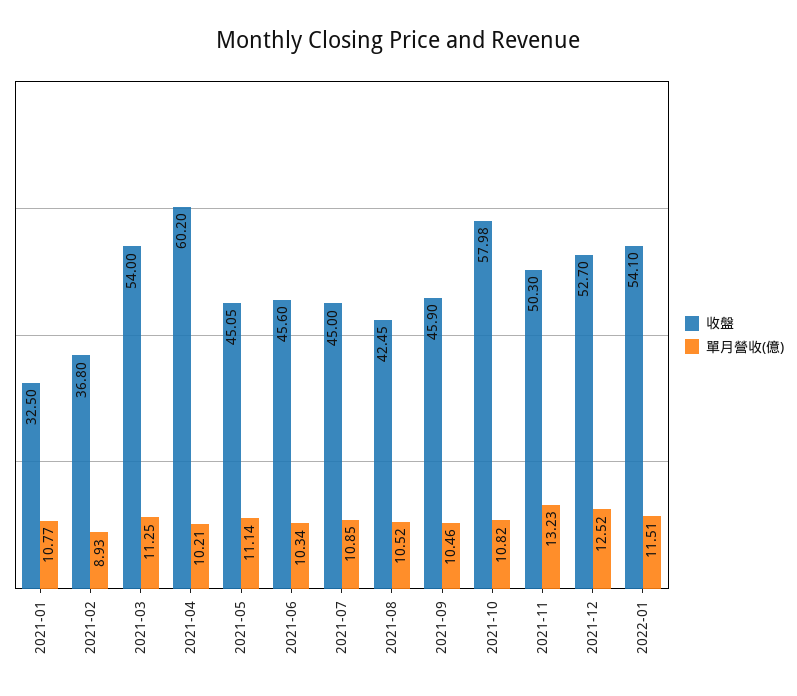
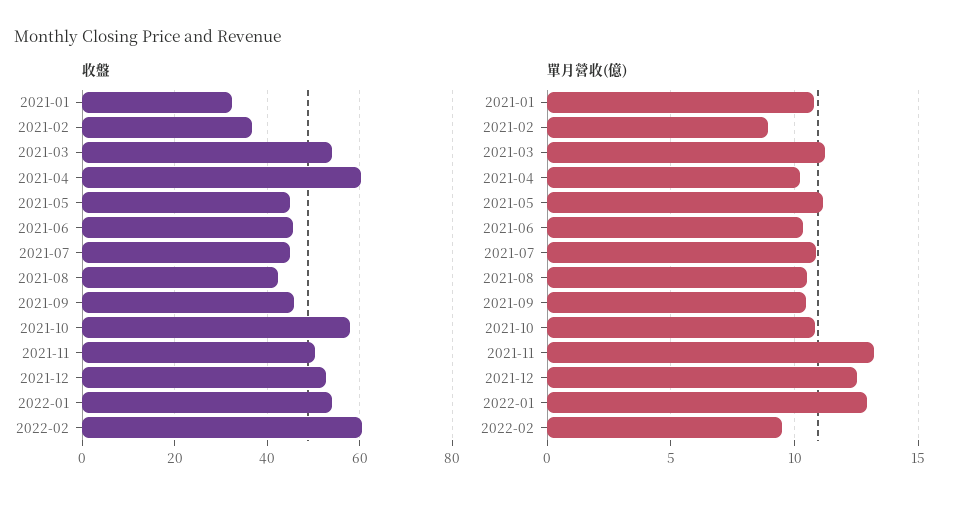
單月營收(億), 2022-01: 11.51 -> 13
收盤, 2022-02: none -> 60
單月營收(億), 2022-02: none -> 9.5

